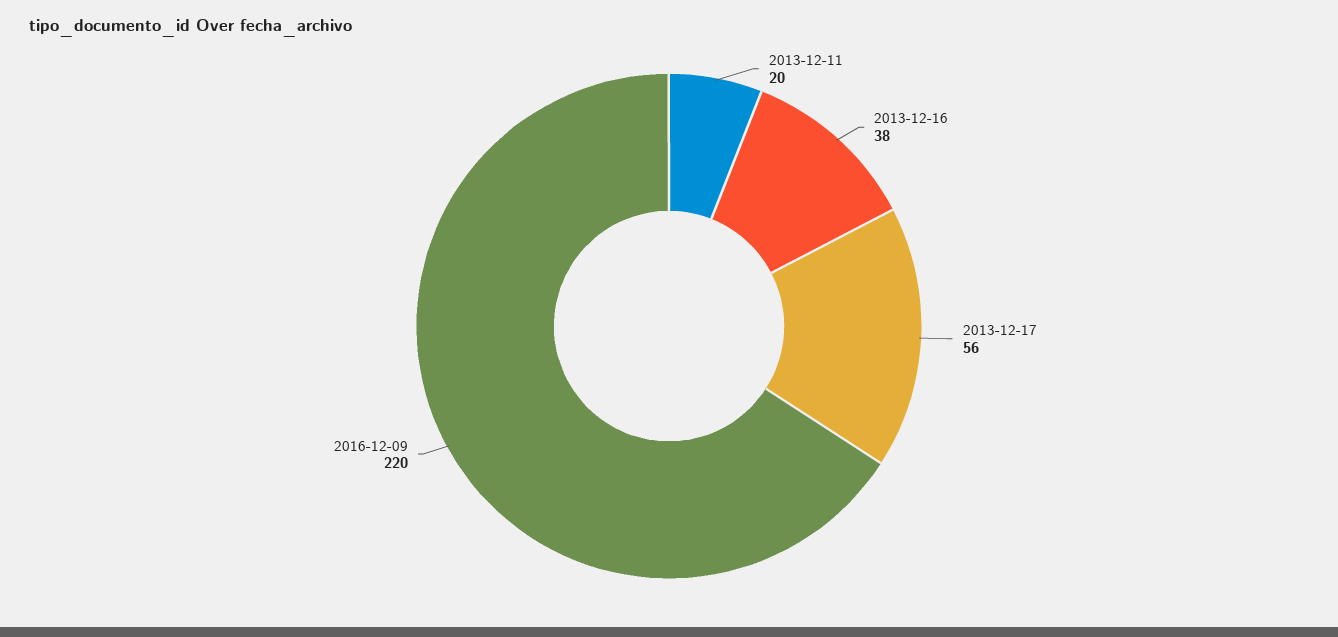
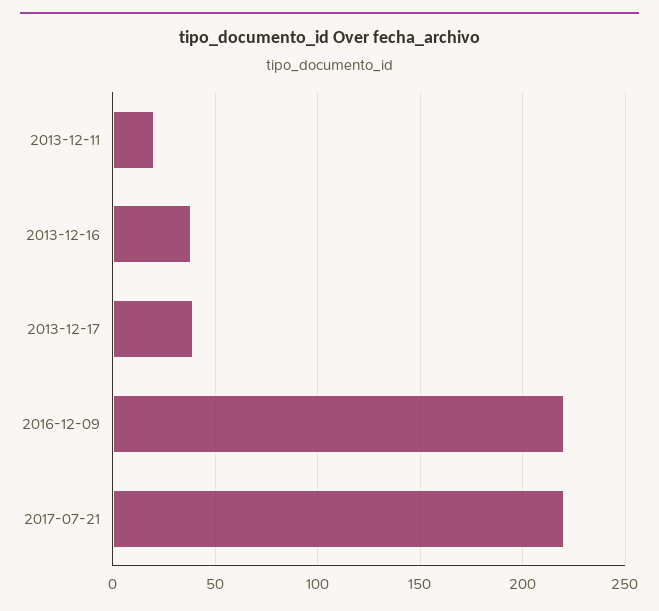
2013-12-17: 56 -> 40
2017-07-21: none -> 220

